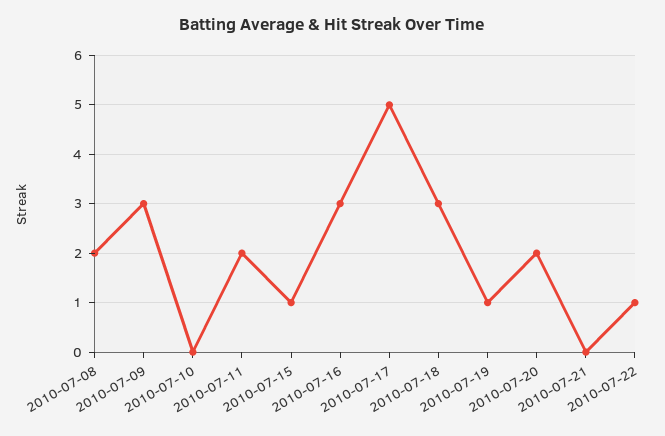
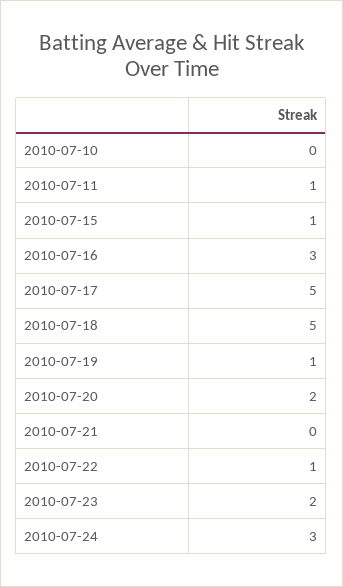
2010-07-08: 2 -> none
2010-07-09: 3 -> none
2010-07-11: 2 -> 1
2010-07-18: 3 -> 5
2010-07-23: none -> 2
2010-07-24: none -> 3

